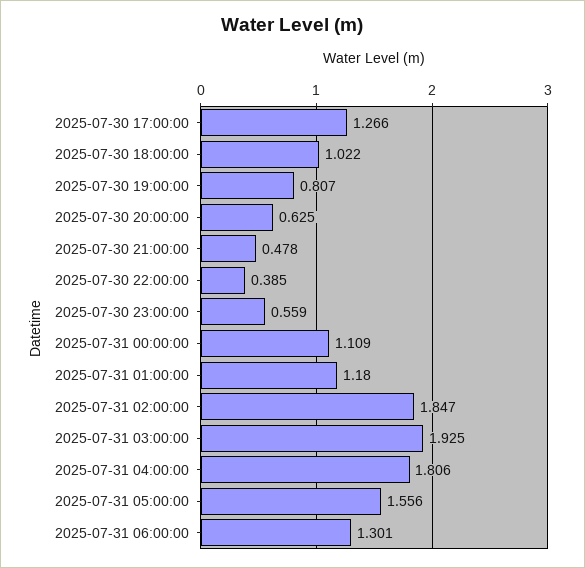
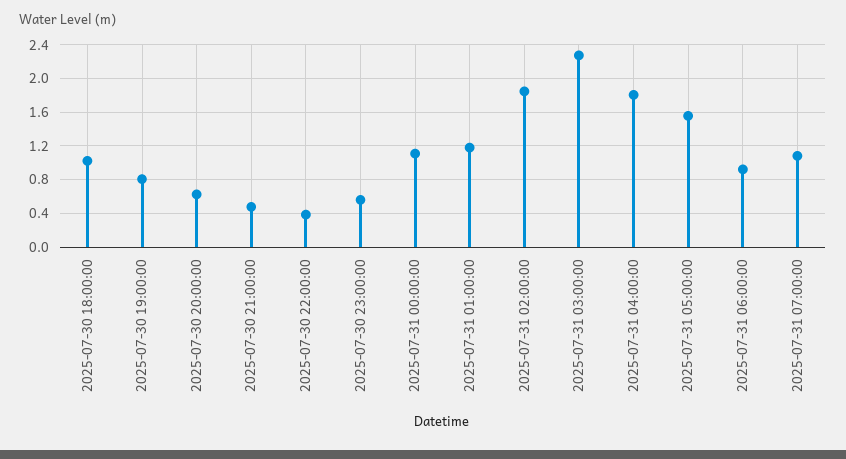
2025-07-30 17:00:00: 1.266 -> none
2025-07-31 03:00:00: 1.925 -> 2.3
2025-07-31 06:00:00: 1.301 -> 0.9
2025-07-31 07:00:00: none -> 1.1

